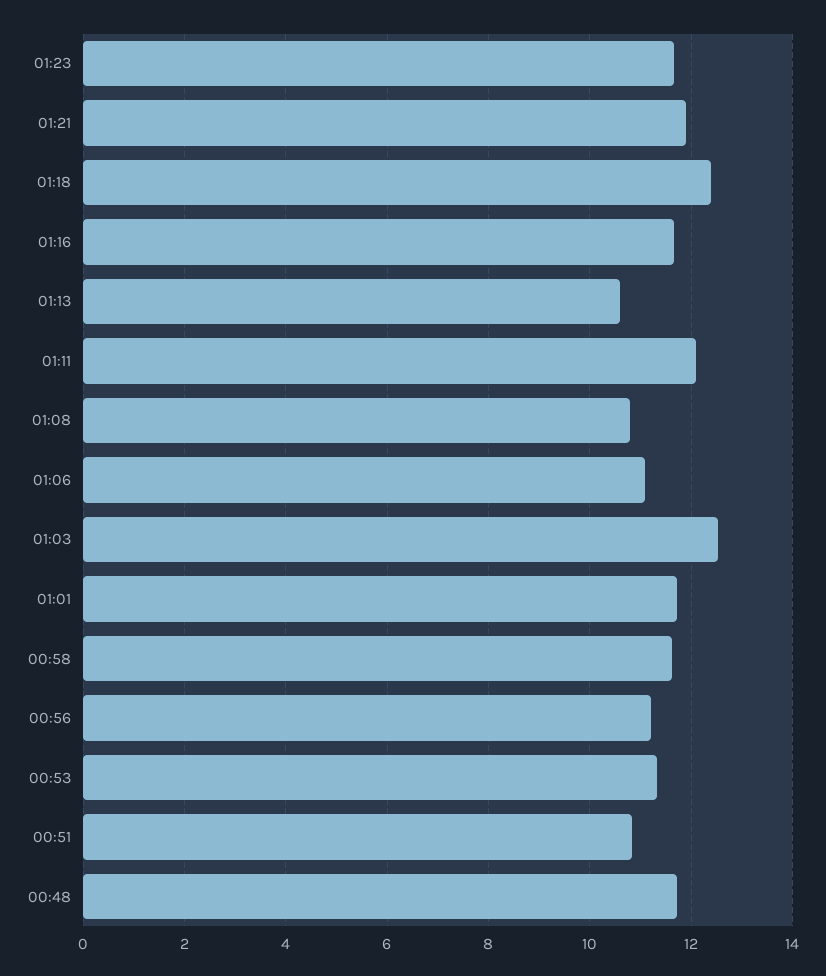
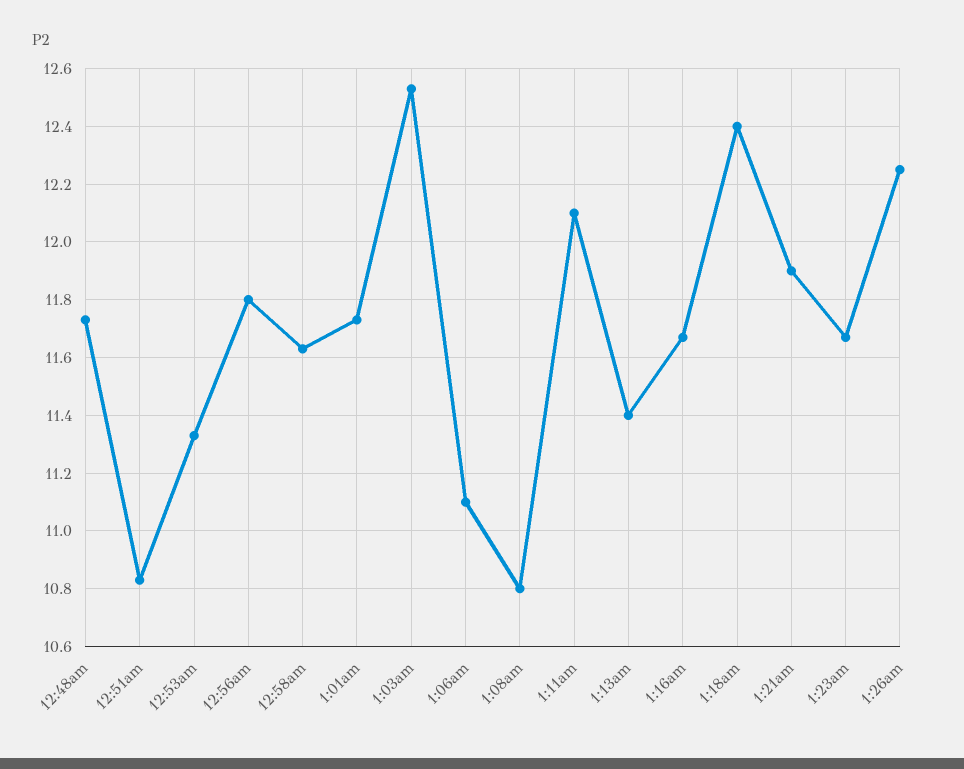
01:13: 10.6 -> 11.4
00:56: 11.2 -> 11.8
1:26am: none -> 12.25

